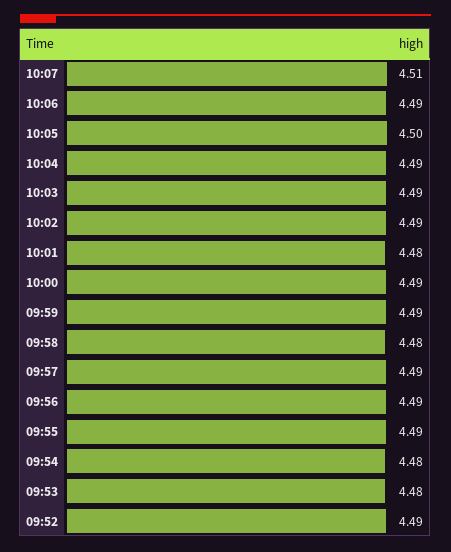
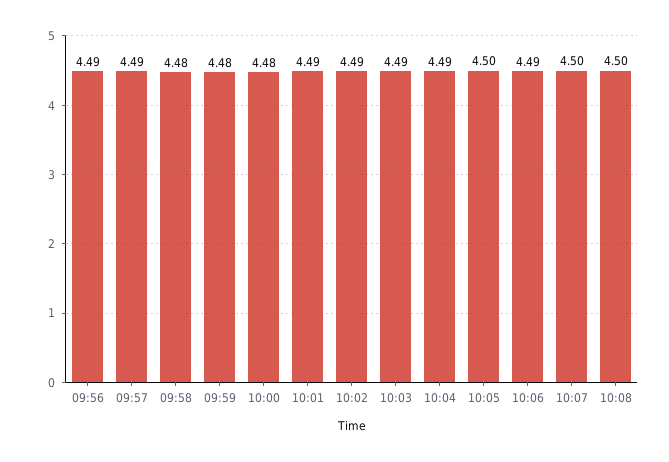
10:07: 4.51 -> 4.5
10:01: 4.48 -> 4.49
10:00: 4.49 -> 4.48
09:59: 4.49 -> 4.48
09:55: 4.49 -> none
09:54: 4.48 -> none
09:53: 4.48 -> none
09:52: 4.49 -> none
10:08: none -> 4.5

